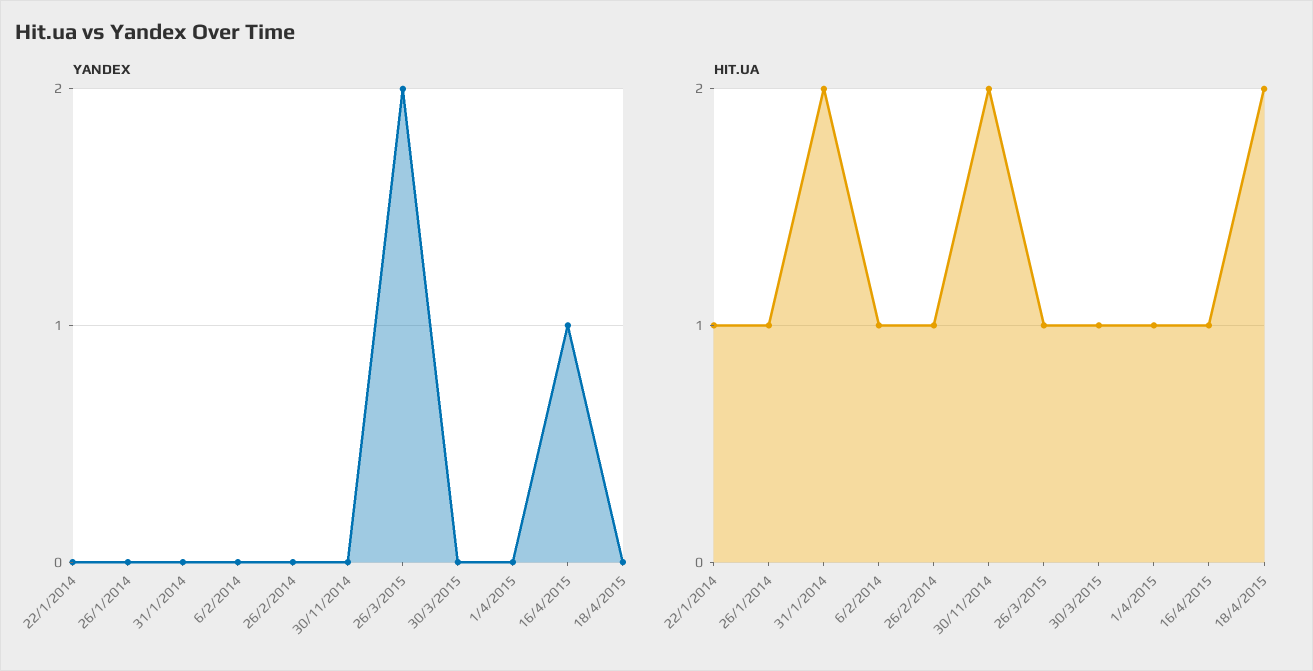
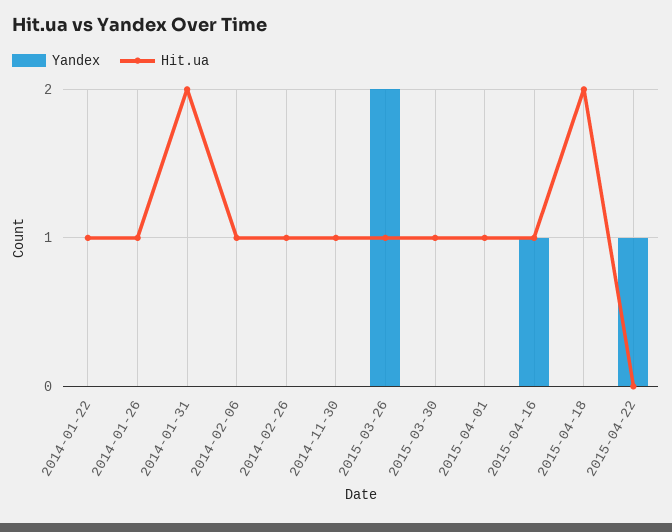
HIT.UA, 30/11/2014: 2 -> 1
YANDEX, 2015-04-22: none -> 1
HIT.UA, 2015-04-22: none -> 0

